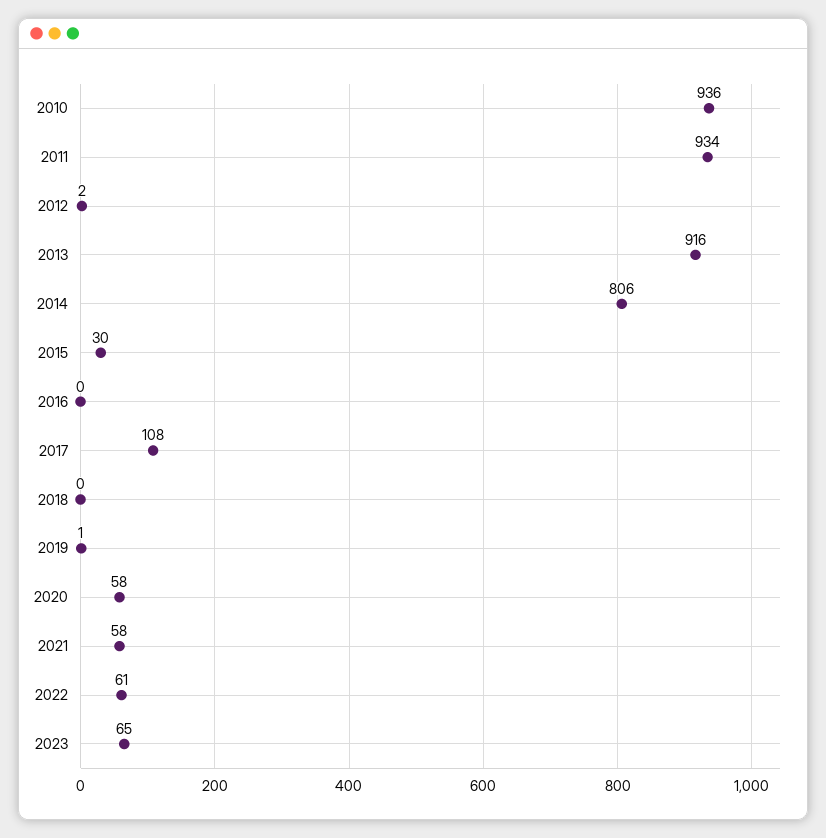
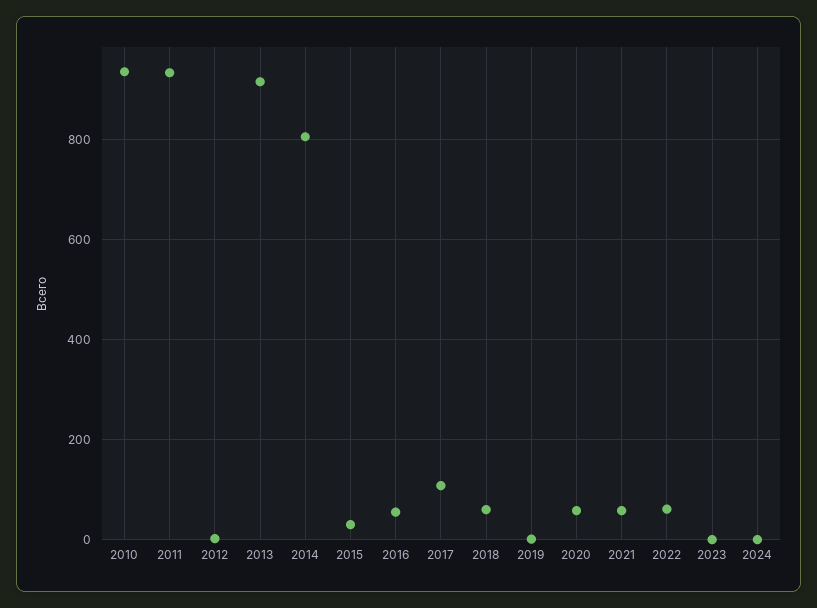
2016: 0 -> 60
2018: 0 -> 60
2023: 65 -> 0
2024: none -> 0

